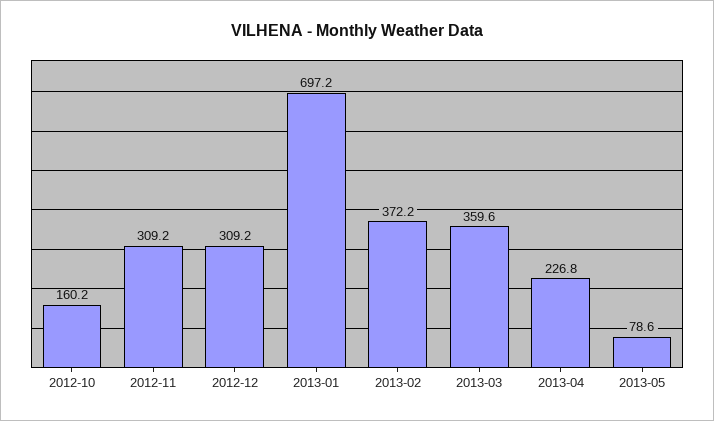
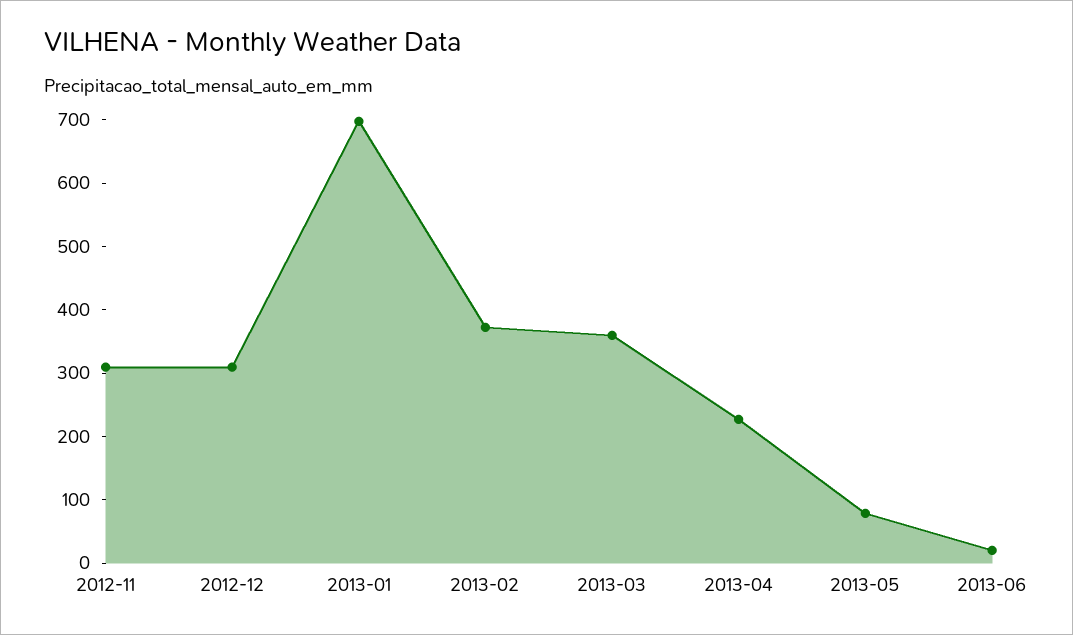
2012-10: 160.2 -> none
2013-06: none -> 20

